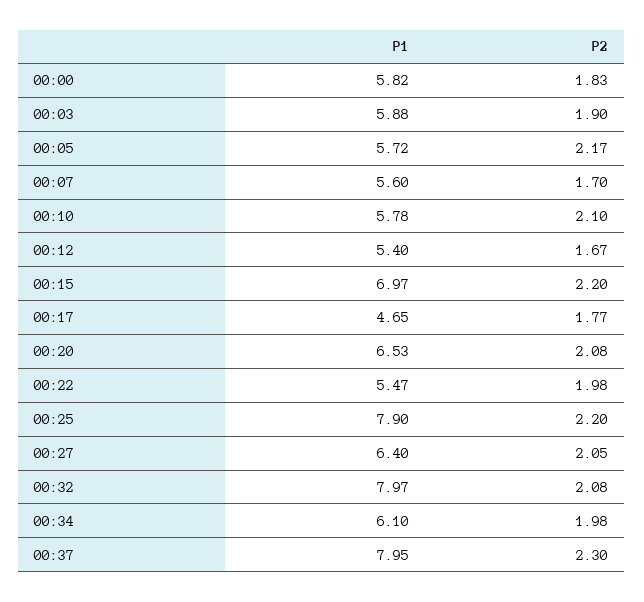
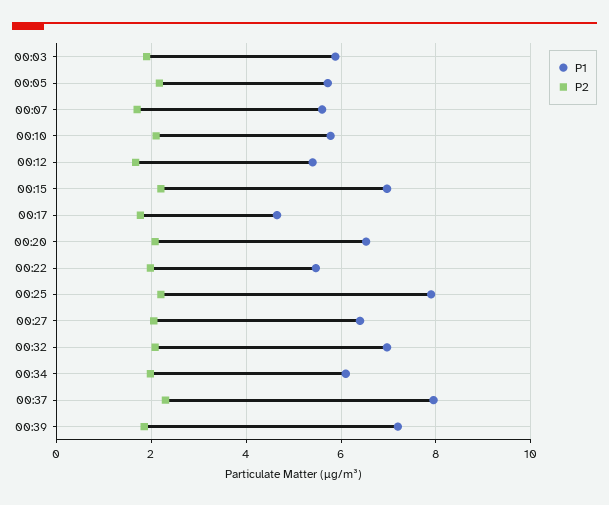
P1, 00:00: 5.82 -> none
P2, 00:00: 1.83 -> none
P1, 00:32: 7.97 -> 7
P1, 00:39: none -> 7.2
P2, 00:39: none -> 1.8

